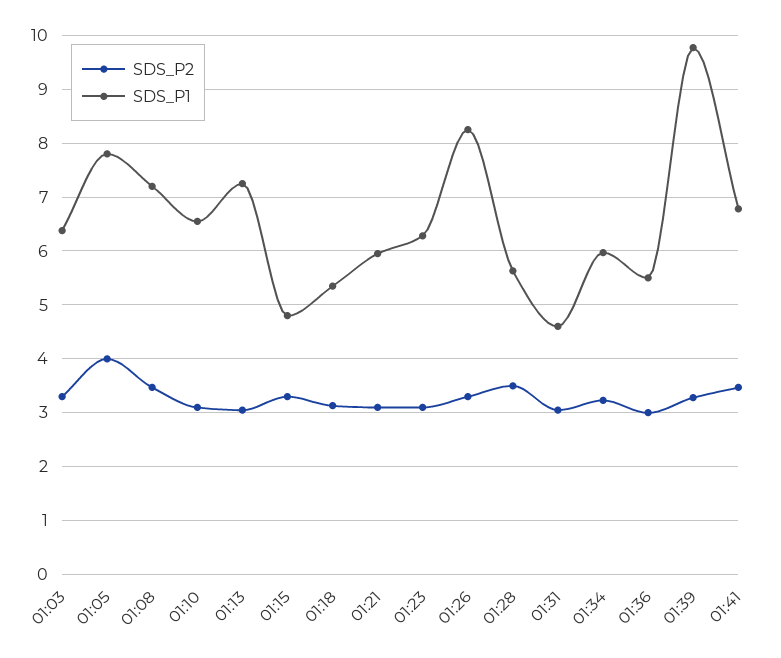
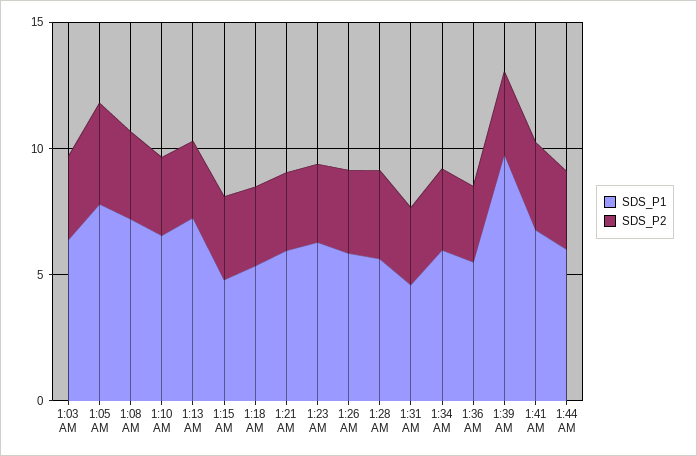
SDS_P1, 01:26: 8.2 -> 6
SDS_P1, 1:44 AM: none -> 6
SDS_P2, 1:44 AM: none -> 3

